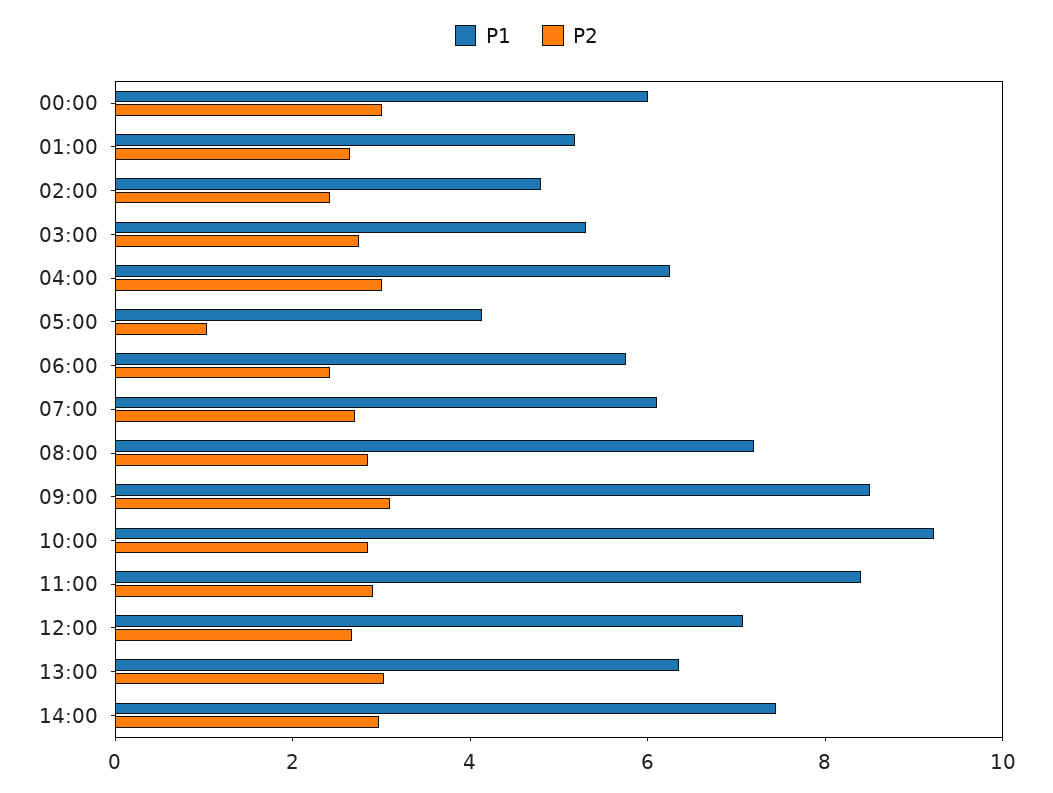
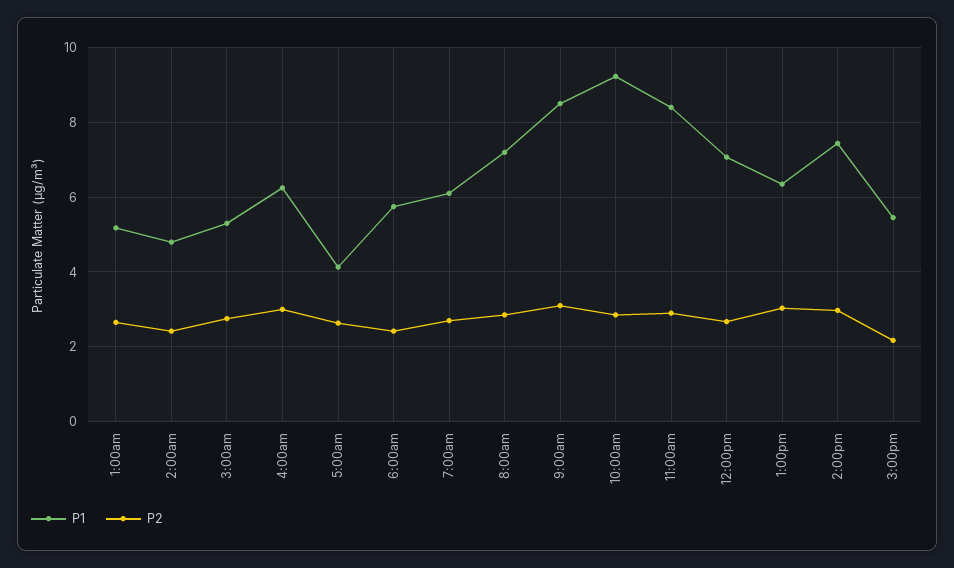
P1, 00:00: 6 -> none
P2, 00:00: 3 -> none
P2, 05:00: 1 -> 2.6
P1, 3:00pm: none -> 5.4
P2, 3:00pm: none -> 2.2

